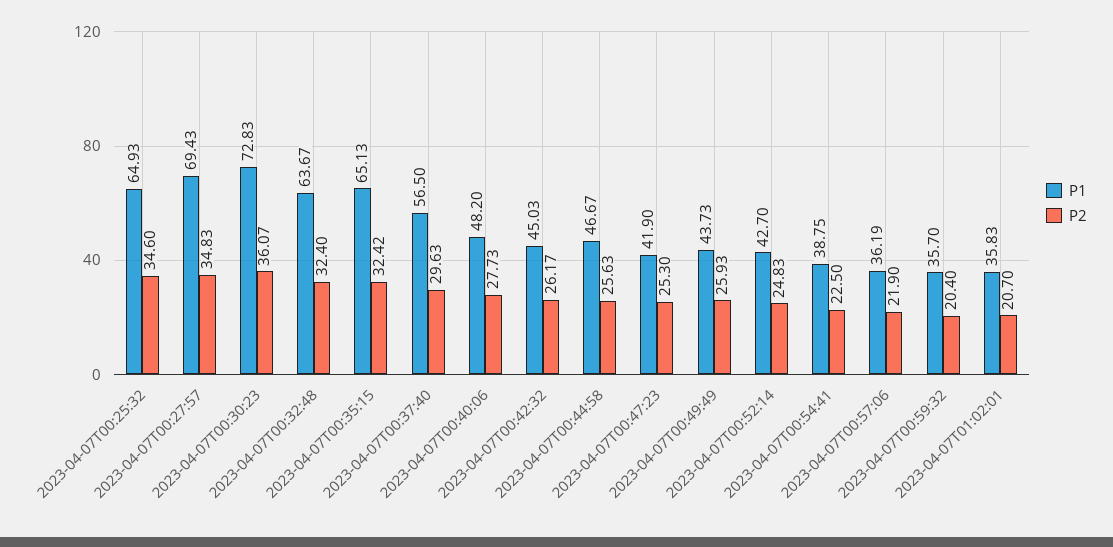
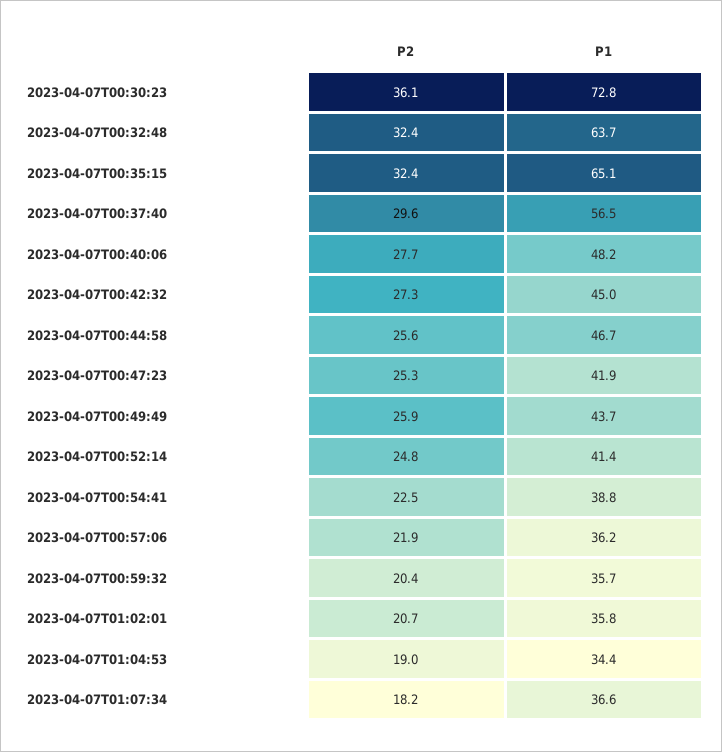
P1, 2023-04-07T00:25:32: 64.93 -> none
P2, 2023-04-07T00:25:32: 34.6 -> none
P1, 2023-04-07T00:27:57: 69.43 -> none
P2, 2023-04-07T00:27:57: 34.83 -> none
P2, 2023-04-07T00:42:32: 26.17 -> 27.3
P1, 2023-04-07T00:52:14: 42.7 -> 41.4
P2, 2023-04-07T01:04:53: none -> 19
P1, 2023-04-07T01:04:53: none -> 34.4
P2, 2023-04-07T01:07:34: none -> 18.2
P1, 2023-04-07T01:07:34: none -> 36.6

